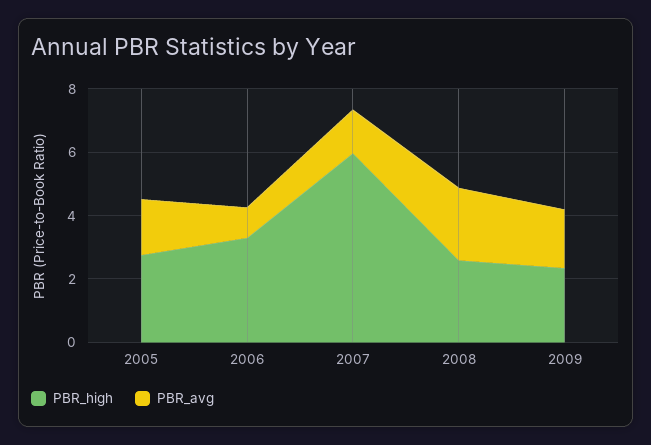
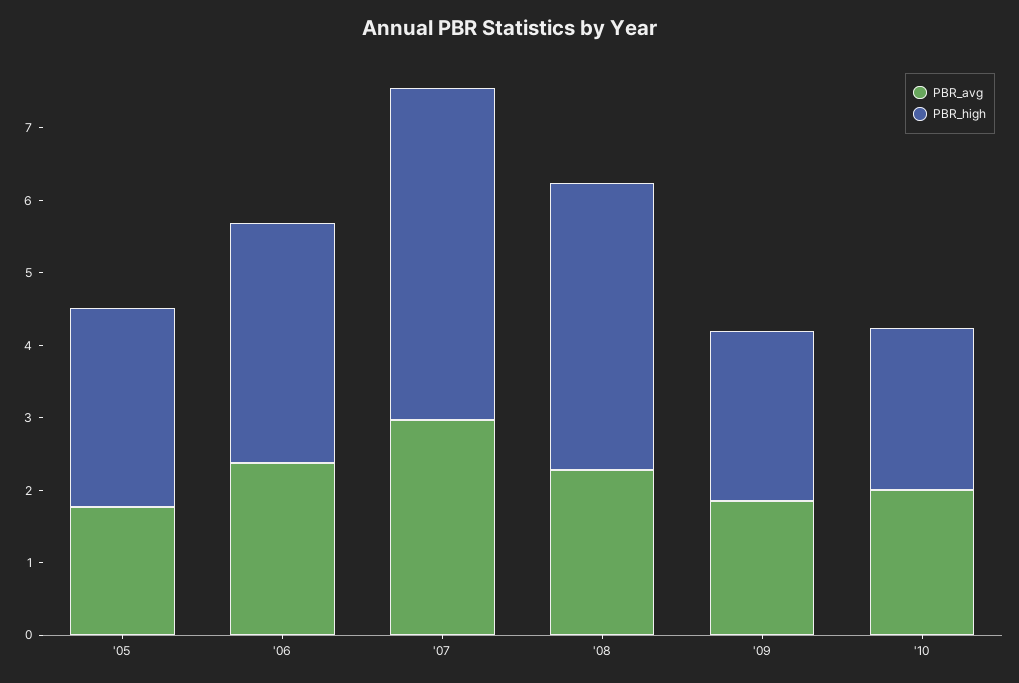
PBR_avg, 2006: 1 -> 2.4
PBR_high, 2007: 6 -> 4.6
PBR_avg, 2007: 1.5 -> 3
PBR_high, 2008: 2.5 -> 4
PBR_avg, '10: none -> 2
PBR_high, '10: none -> 2.2

